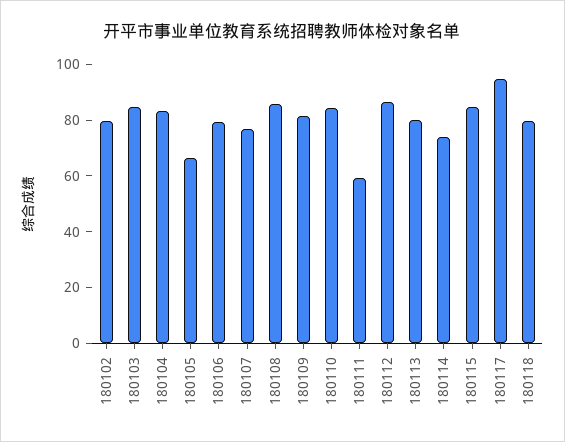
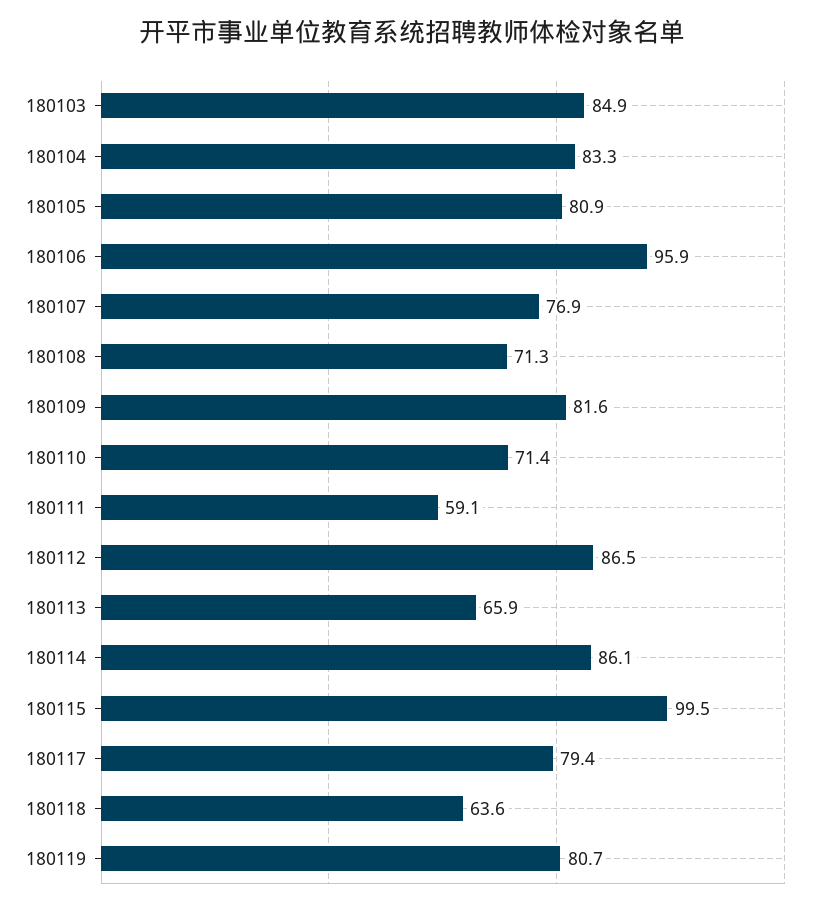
180102: 80 -> none
180105: 65 -> 80.9
180106: 80 -> 95.9
180108: 85 -> 71.3
180110: 85 -> 71.4
180113: 80 -> 65.9
180114: 75 -> 86.1
180115: 85 -> 99.5
180117: 95 -> 79.4
180118: 80 -> 63.6
180119: none -> 80.7

